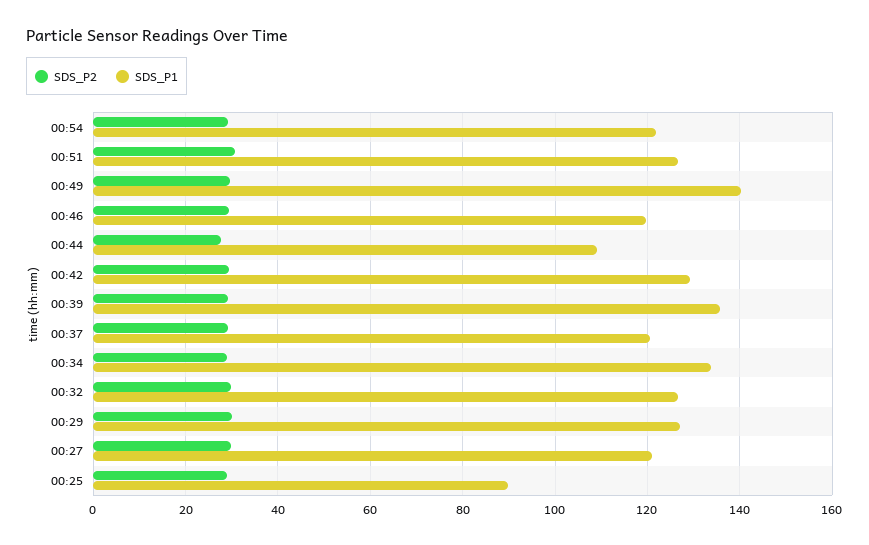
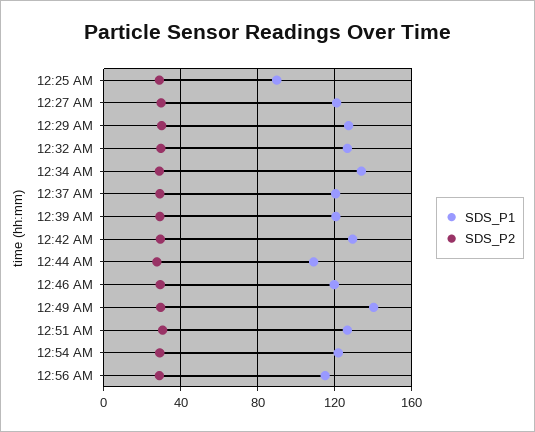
SDS_P1, 00:39: 136 -> 120
SDS_P1, 12:56 AM: none -> 115
SDS_P2, 12:56 AM: none -> 30

